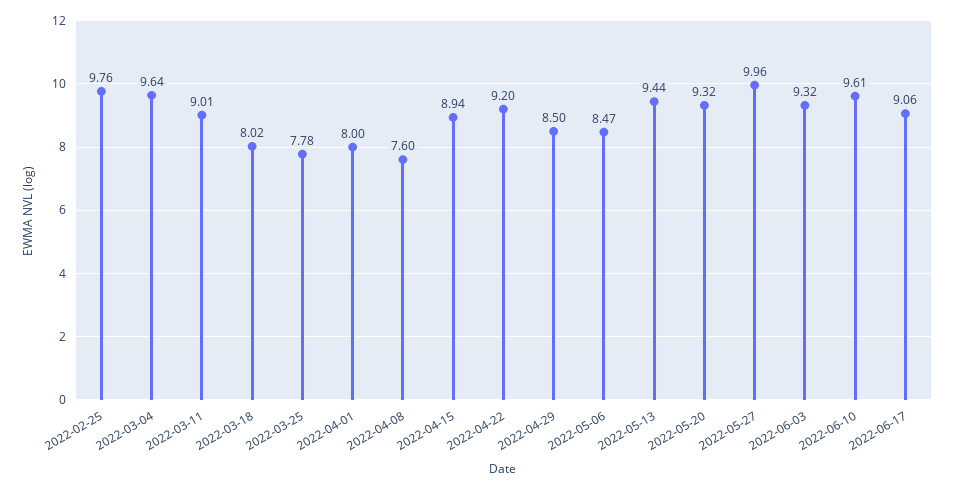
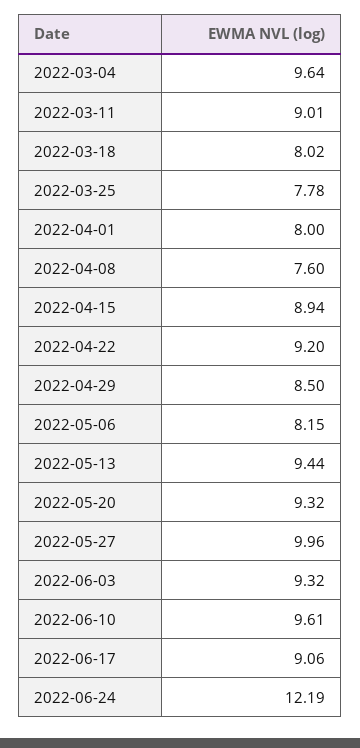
2022-02-25: 9.76 -> none
2022-05-06: 8.47 -> 8.15
2022-06-24: none -> 12.19

